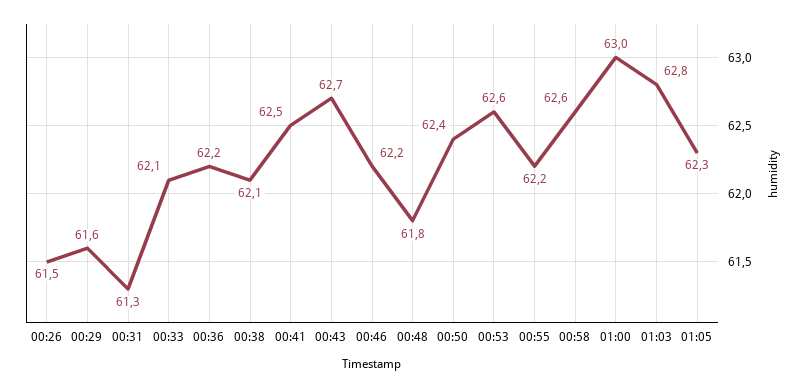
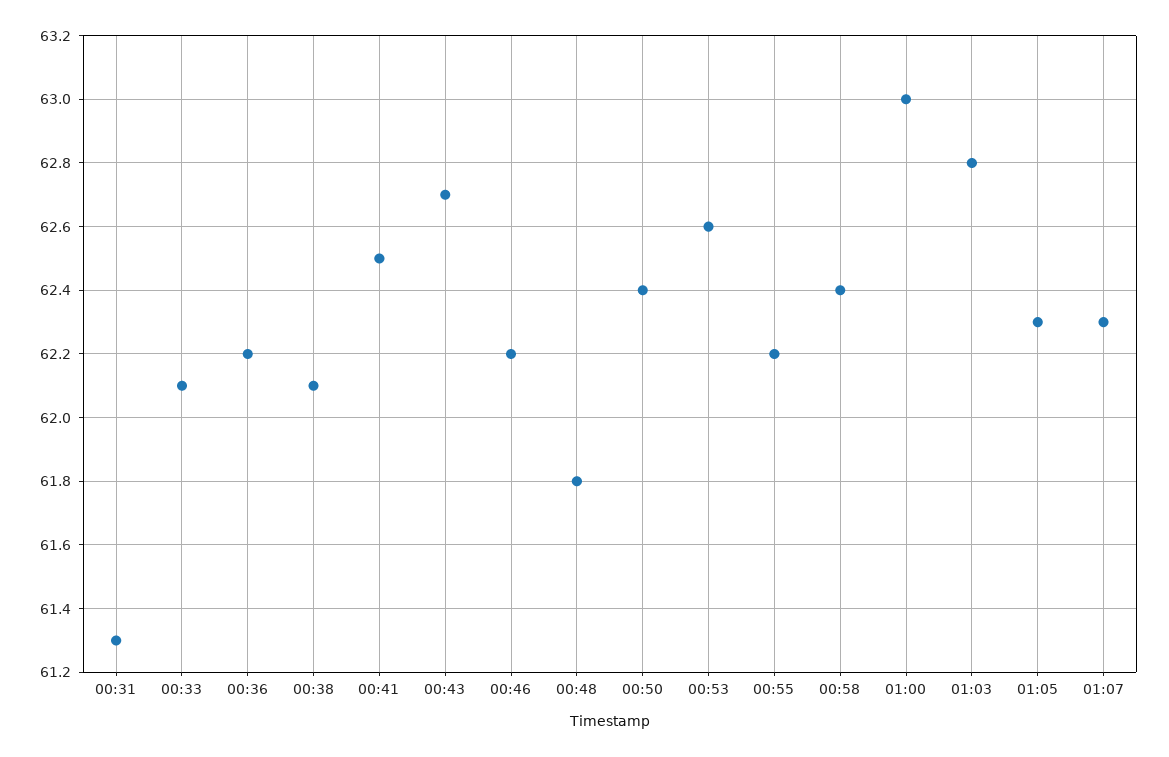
00:26: 61.5 -> none
00:29: 61.6 -> none
00:58: 62.6 -> 62.4
01:07: none -> 62.3

